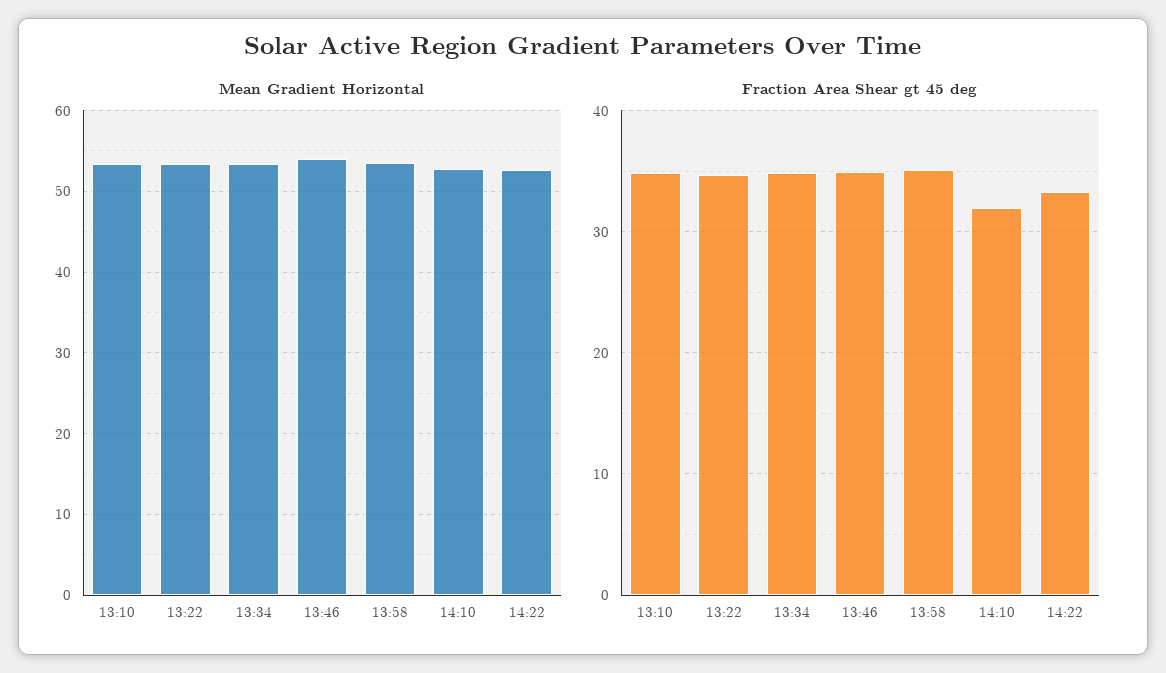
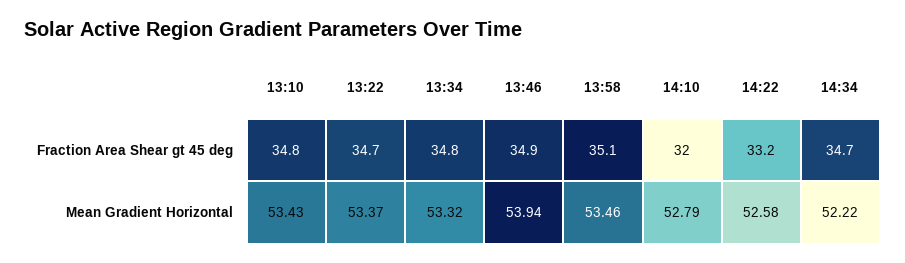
Fraction Area Shear gt 45 deg, 14:34: none -> 34.7
Mean Gradient Horizontal, 14:34: none -> 52.22

